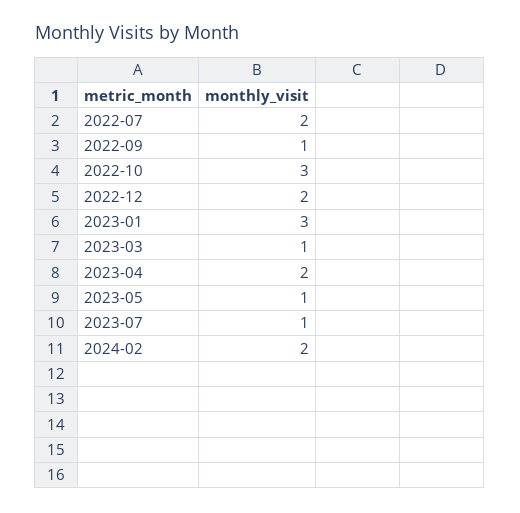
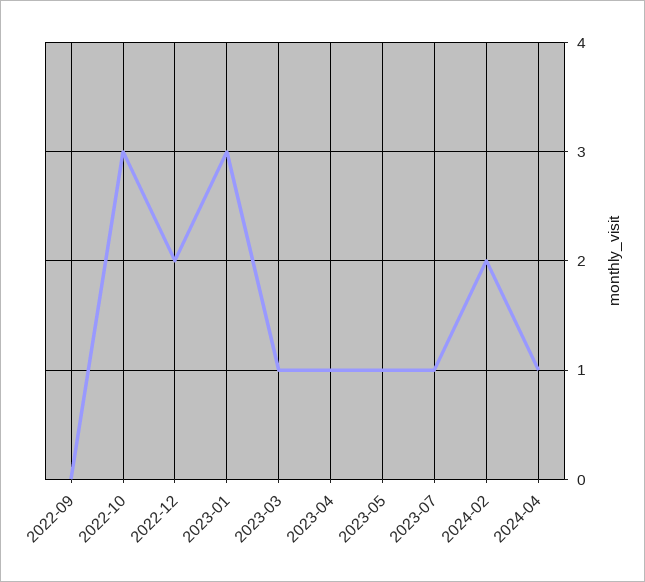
2022-07: 2 -> none
2022-09: 1 -> 0
2023-04: 2 -> 1
2024-04: none -> 1

